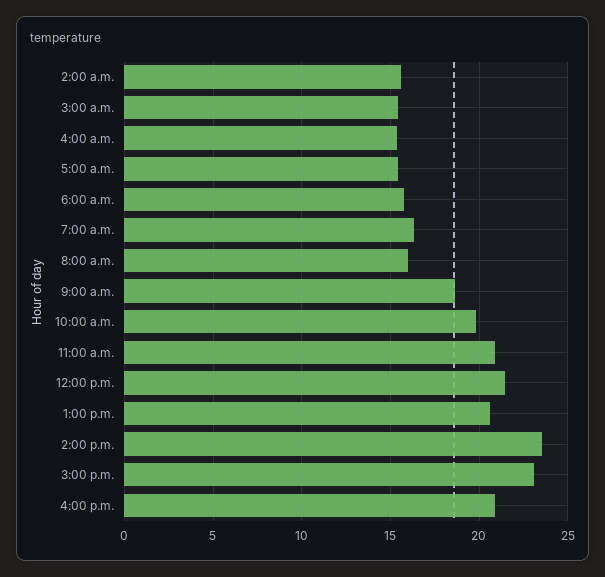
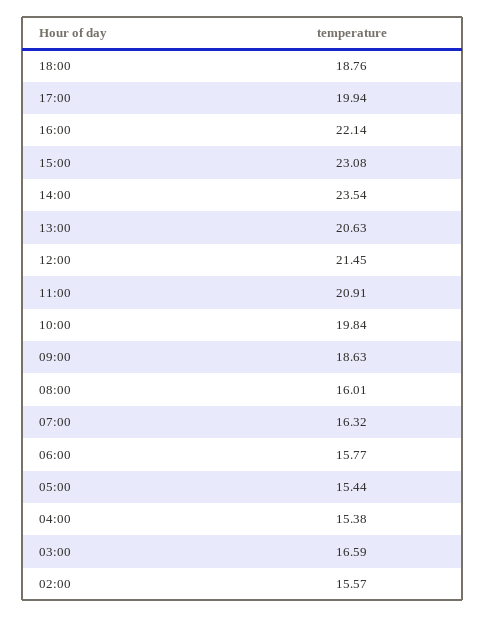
3:00 a.m.: 15.5 -> 16.59
4:00 p.m.: 21 -> 22.14
18:00: none -> 18.76
17:00: none -> 19.94

